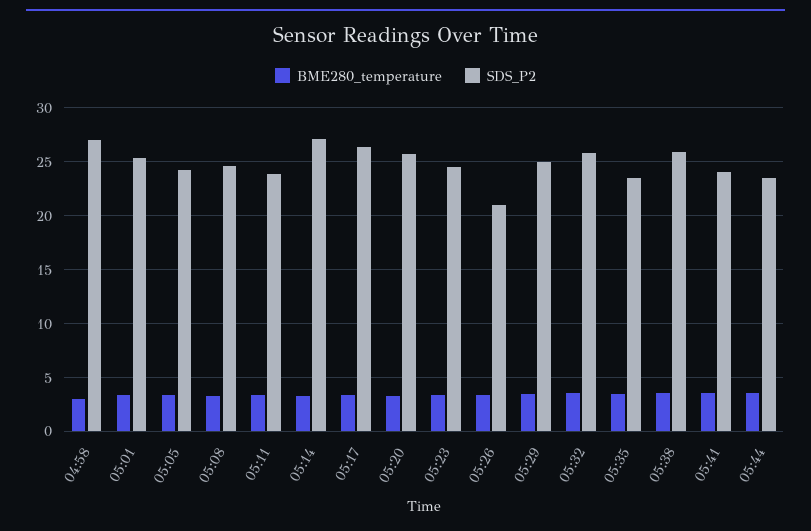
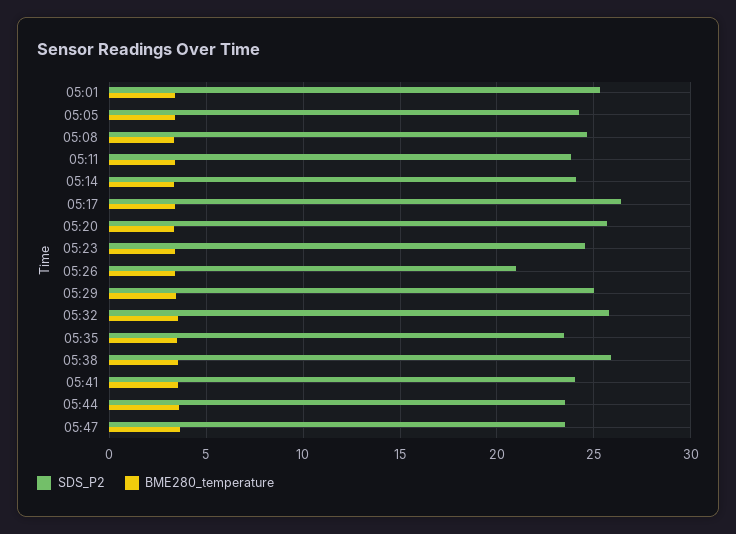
BME280_temperature, 04:58: 3 -> none
SDS_P2, 04:58: 27 -> none
SDS_P2, 05:14: 27 -> 24
SDS_P2, 05:47: none -> 23.5
BME280_temperature, 05:47: none -> 3.5

